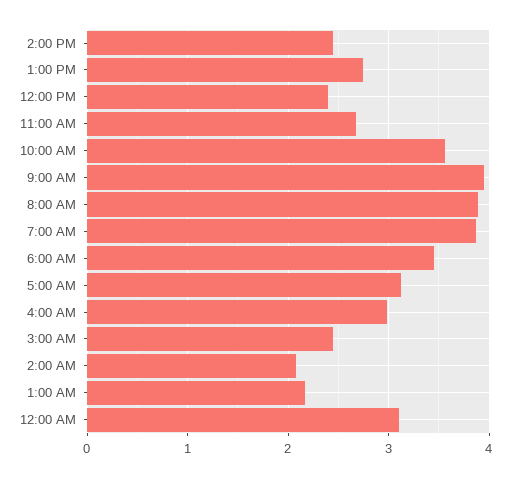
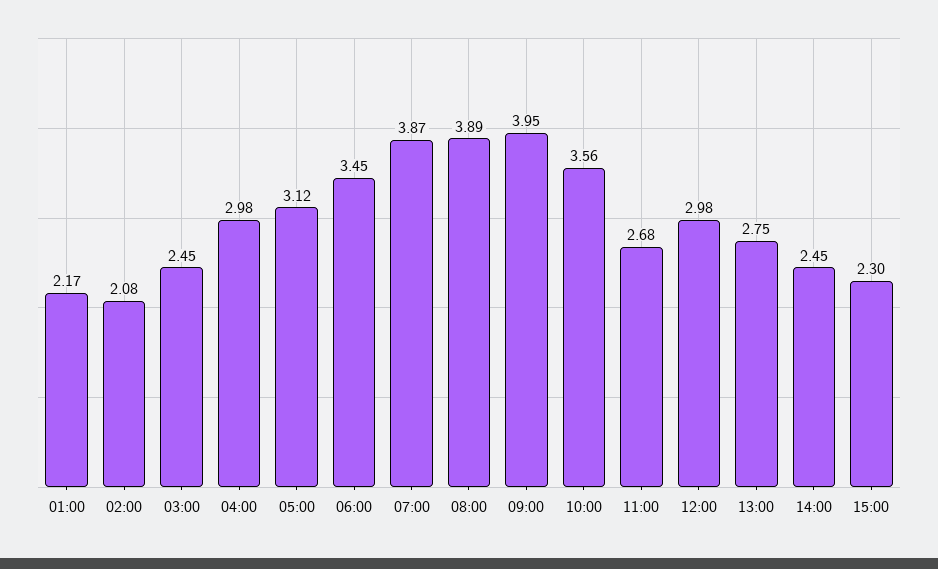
12:00 PM: 2.4 -> 2.98
12:00 AM: 3.1 -> none
15:00: none -> 2.3

